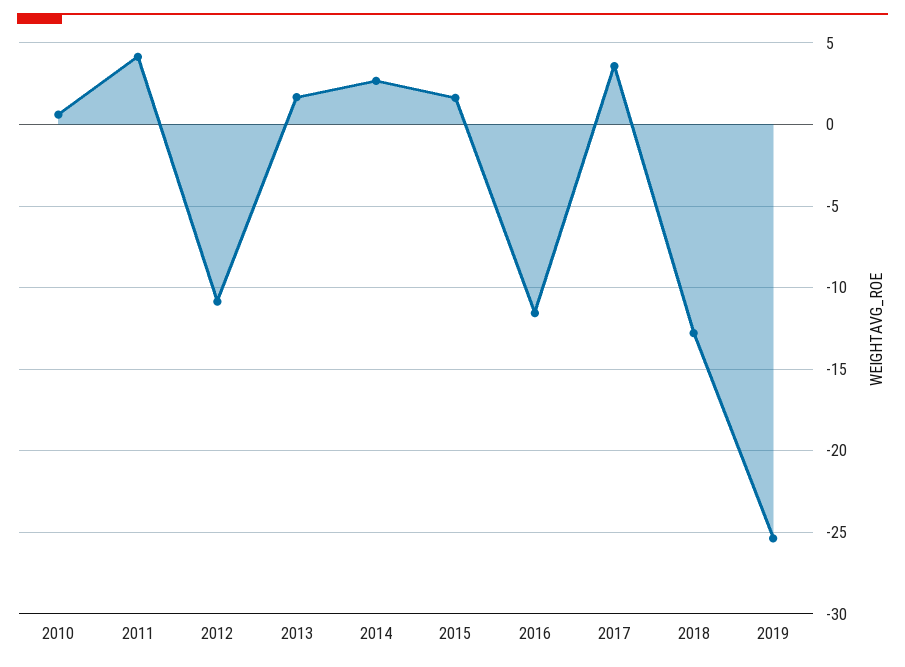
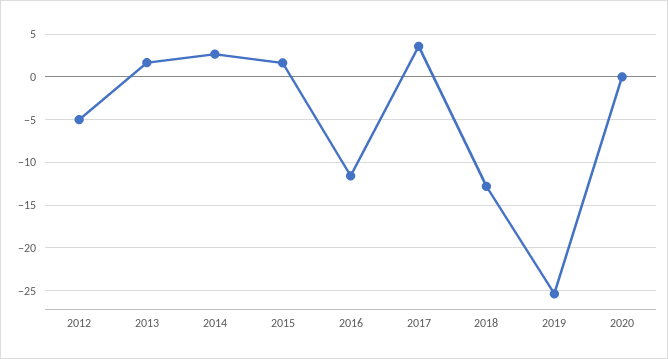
2010: 0.5 -> none
2011: 4 -> none
2012: -11 -> -5
2020: none -> 0

